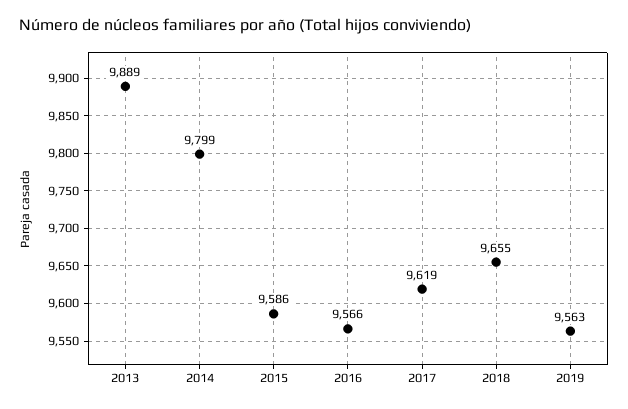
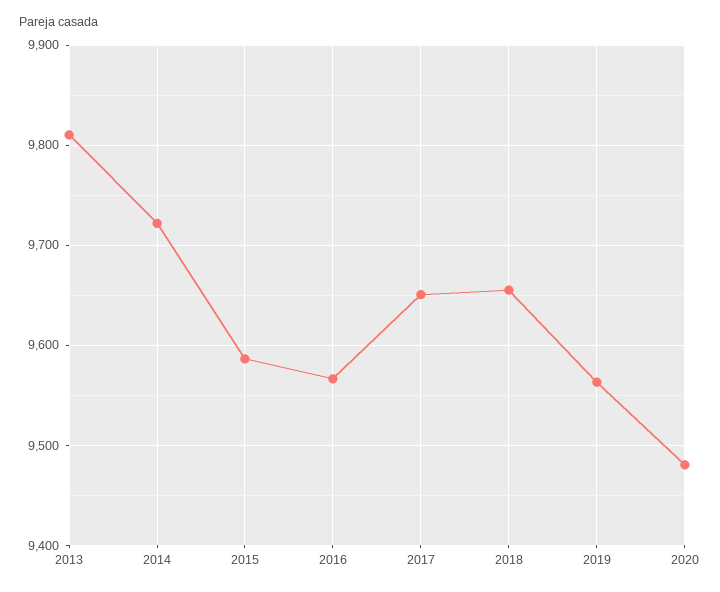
2013: 9889 -> 9810
2014: 9799 -> 9720
2017: 9619 -> 9650
2020: none -> 9480

